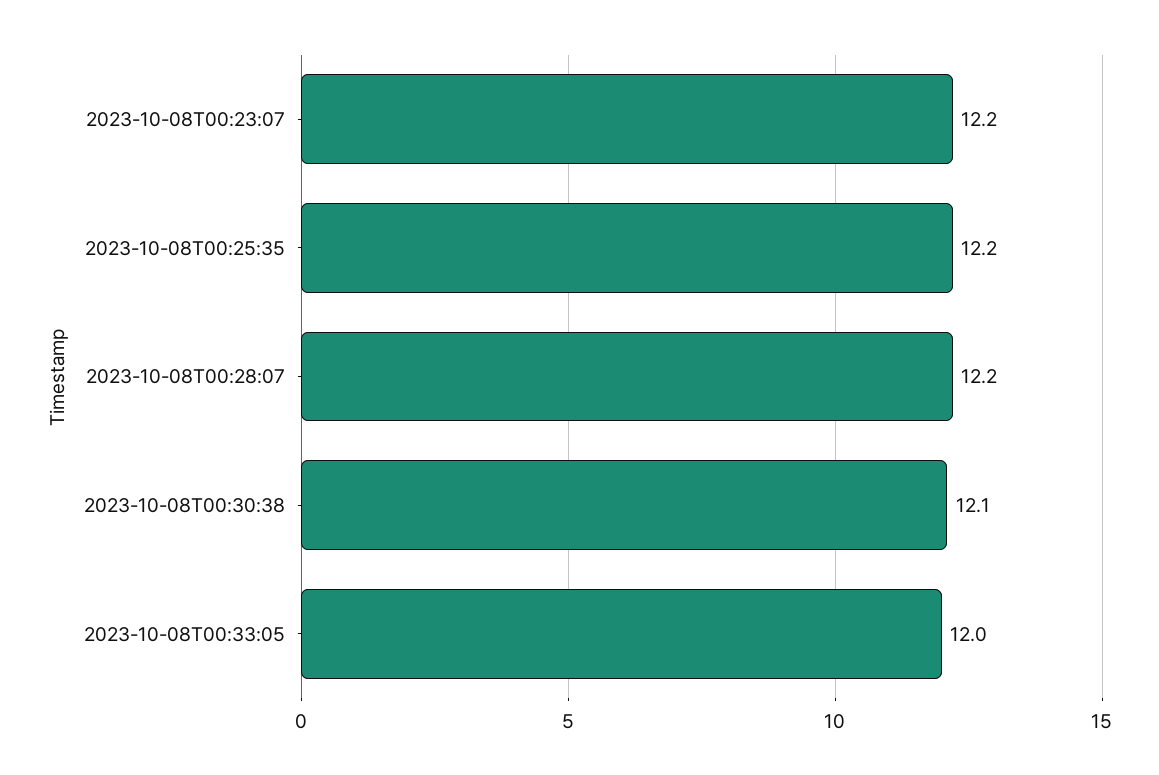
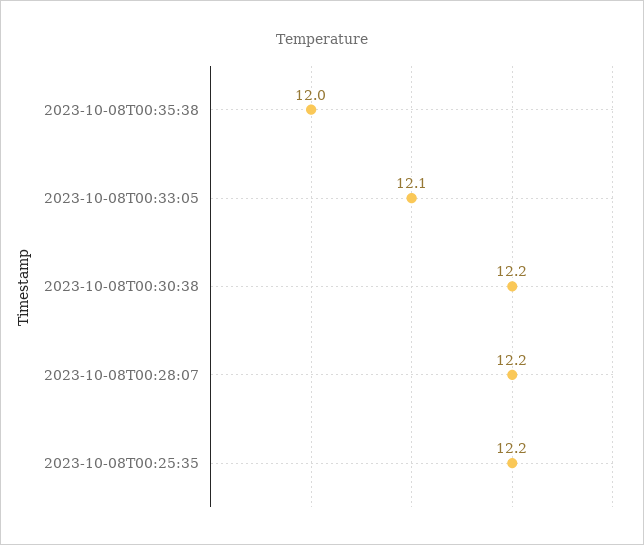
2023-10-08T00:23:07: 12.2 -> none
2023-10-08T00:30:38: 12.1 -> 12.2
2023-10-08T00:33:05: 12 -> 12.1
2023-10-08T00:35:38: none -> 12

